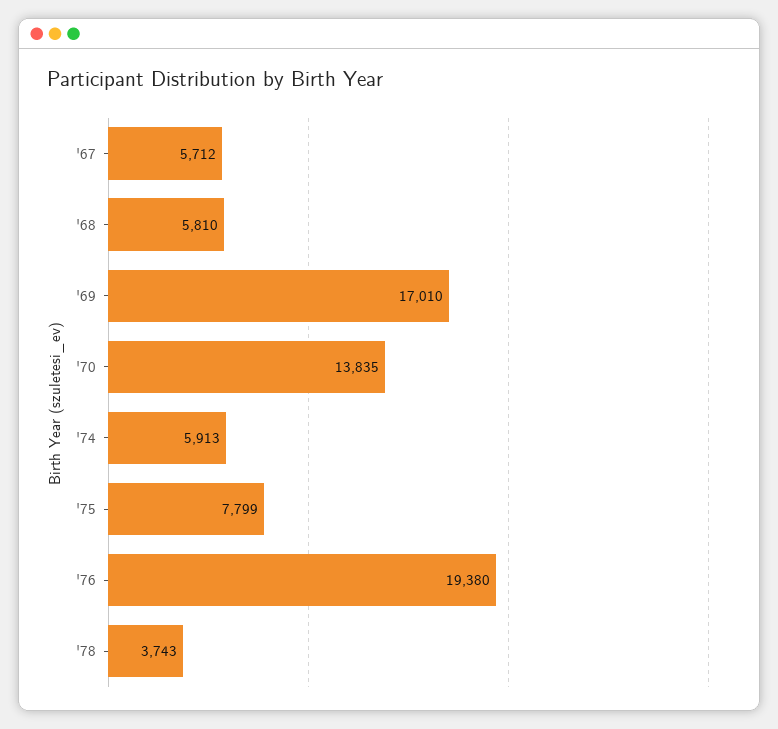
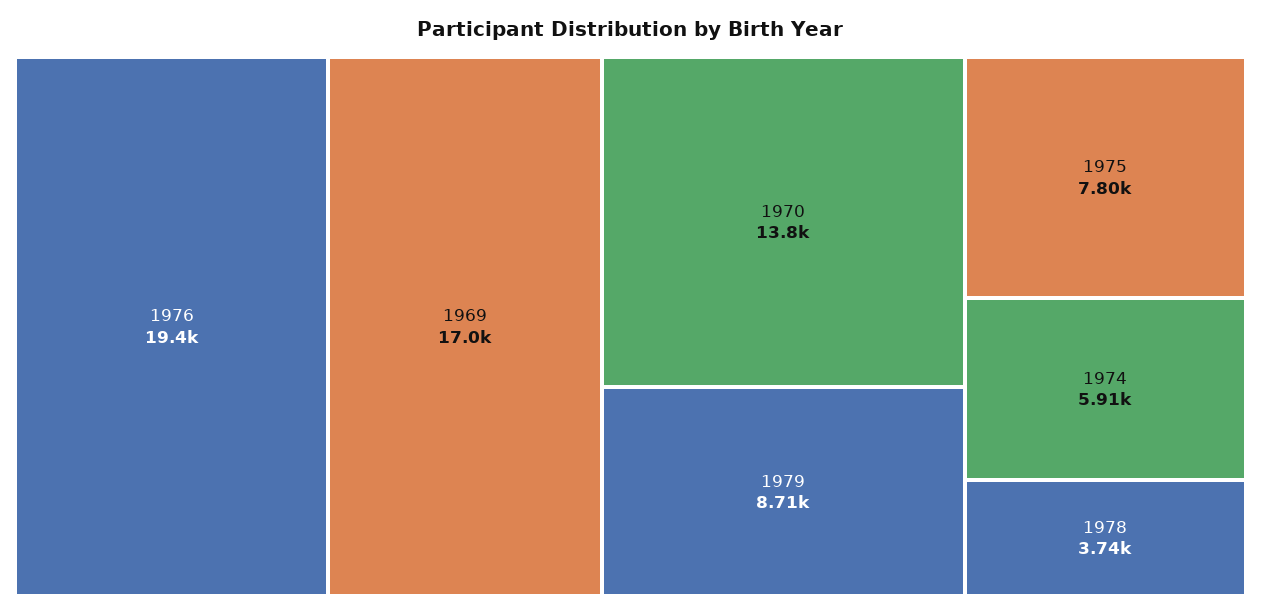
'67: 5712 -> none
'68: 5810 -> none
1979: none -> 8710

